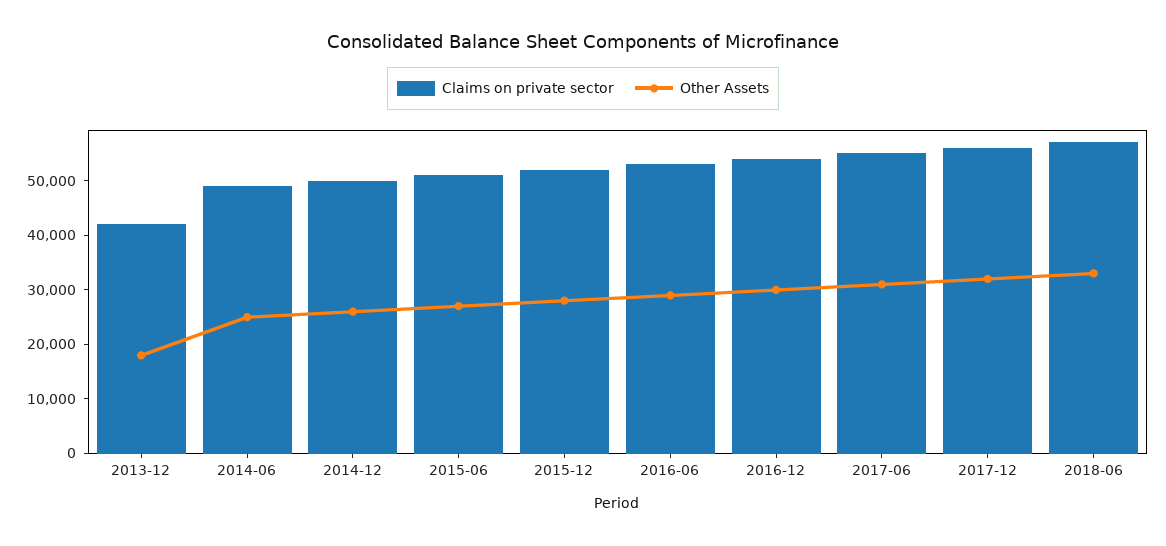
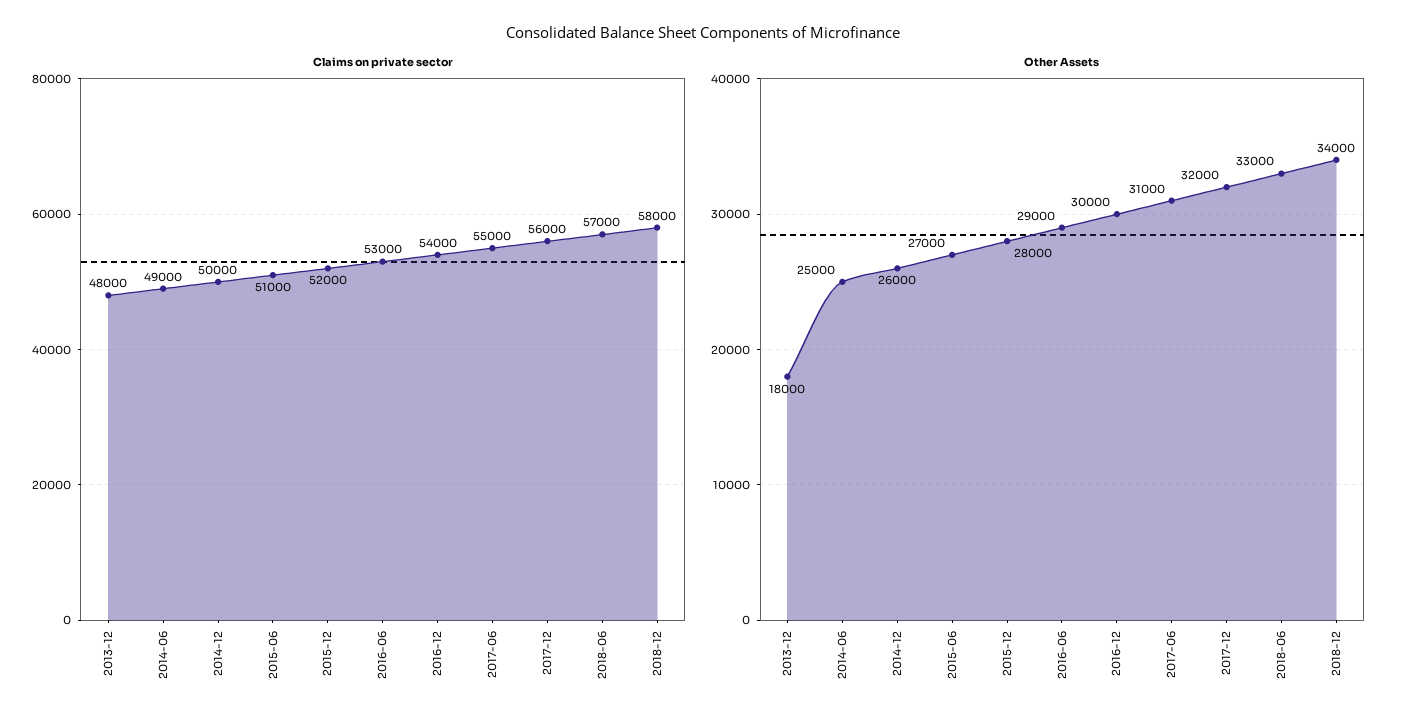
Claims on private sector, 2013-12: 42000 -> 48000
Claims on private sector, 2018-12: none -> 58000
Other Assets, 2018-12: none -> 34000

